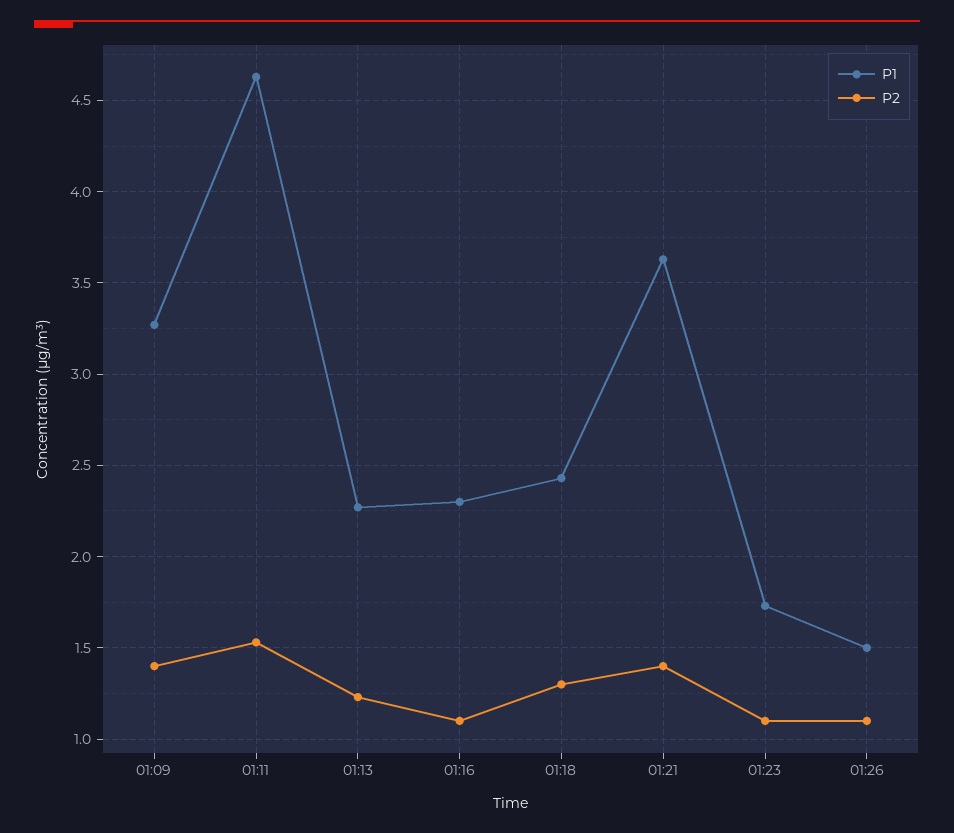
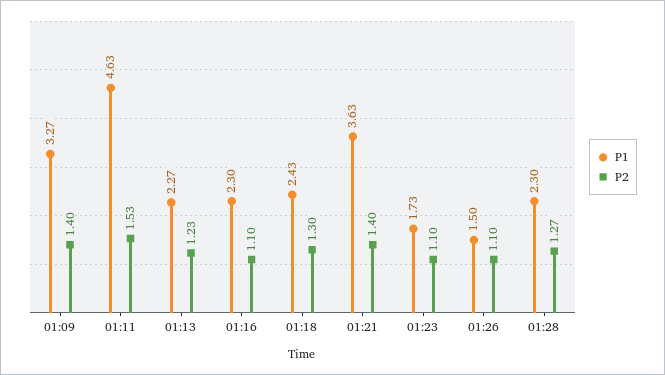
P1, 01:28: none -> 2.3
P2, 01:28: none -> 1.27

